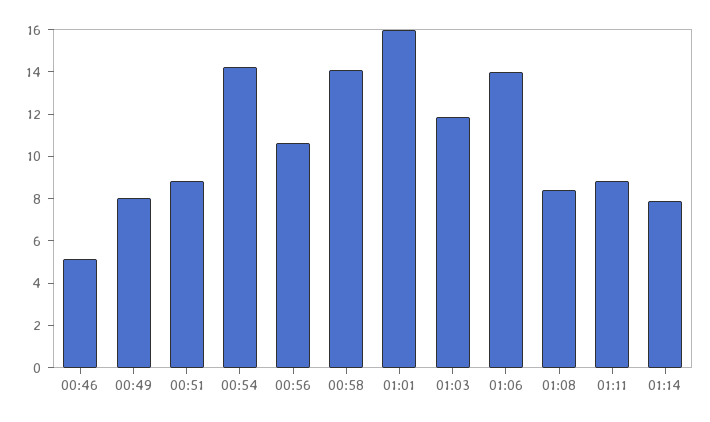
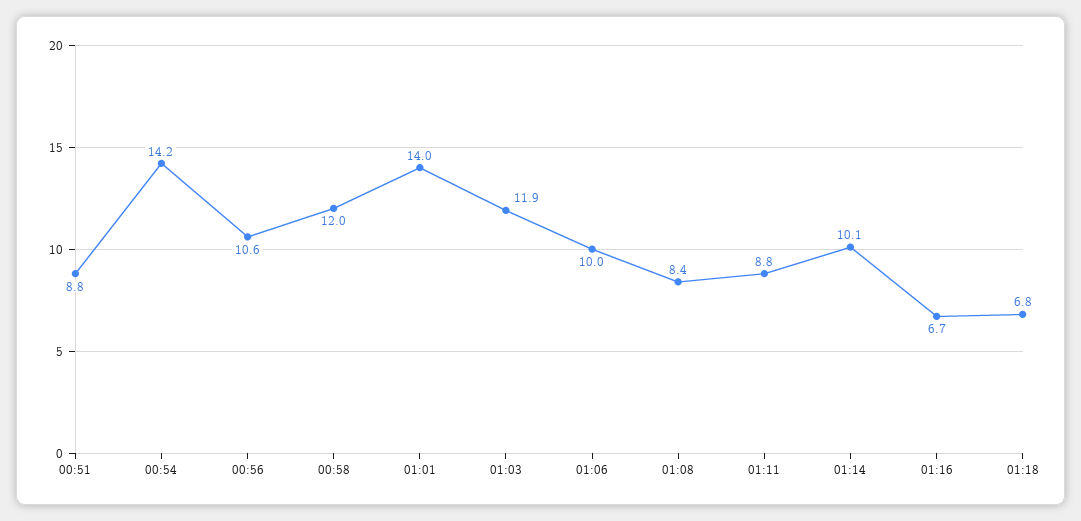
00:46: 5 -> none
00:49: 8 -> none
00:58: 14 -> 12
01:01: 16 -> 14
01:06: 14 -> 10
01:14: 8 -> 10.1
01:16: none -> 6.7
01:18: none -> 6.8

